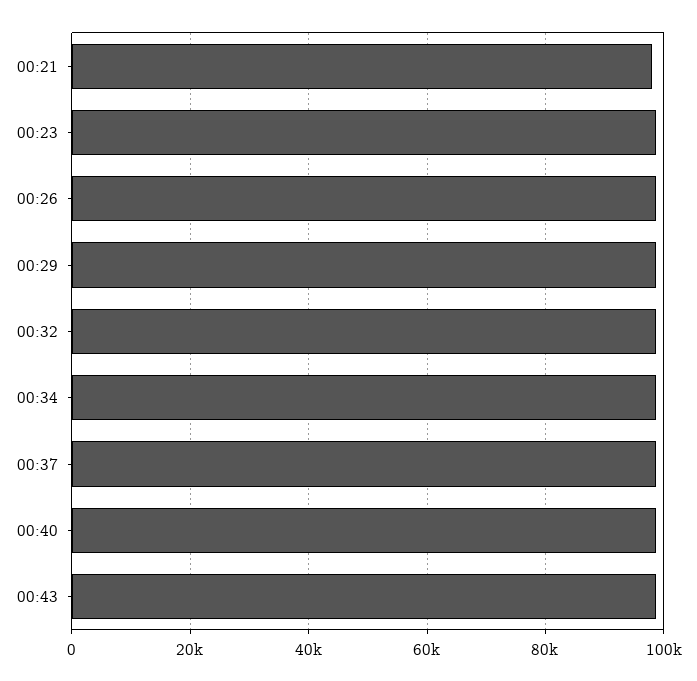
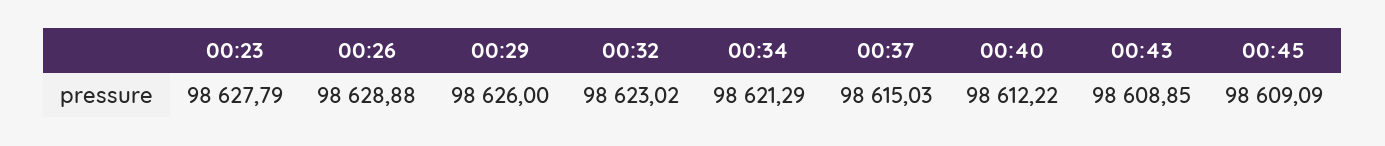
00:21: 98000 -> none
00:45: none -> 98609.09

